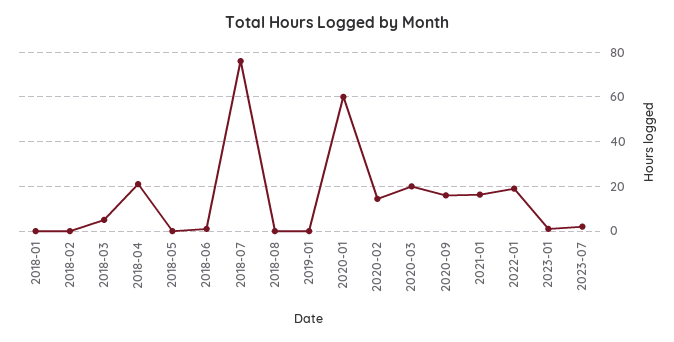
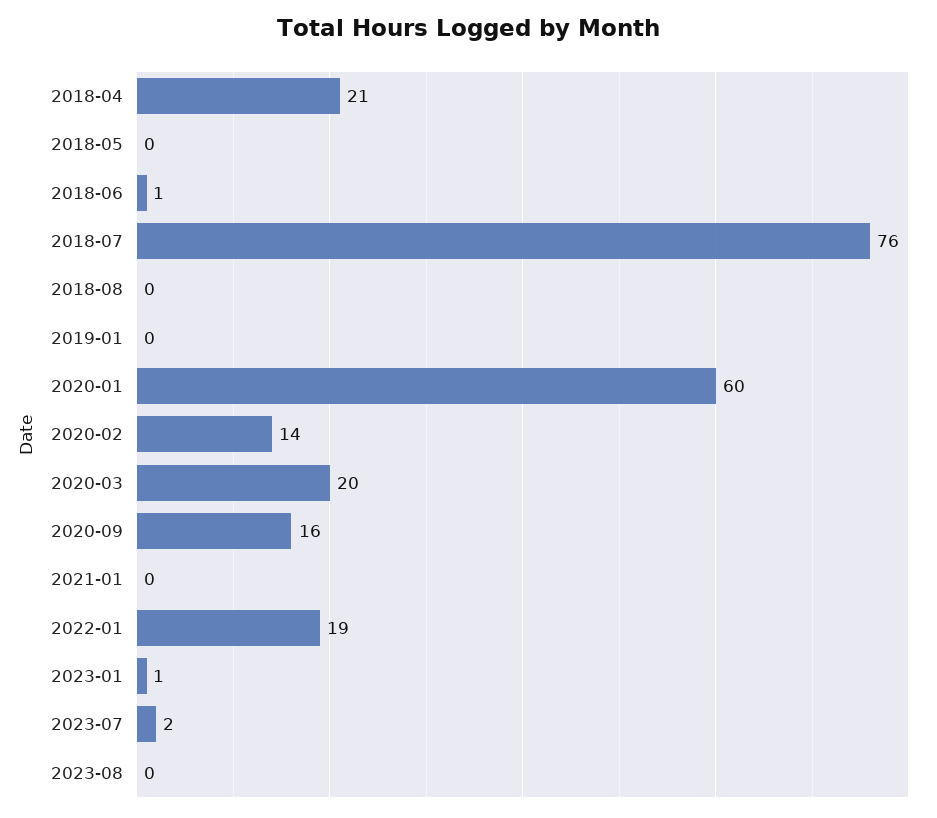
2018-01: 0 -> none
2018-02: 0 -> none
2018-03: 5 -> none
2021-01: 15 -> 0
2023-08: none -> 0

